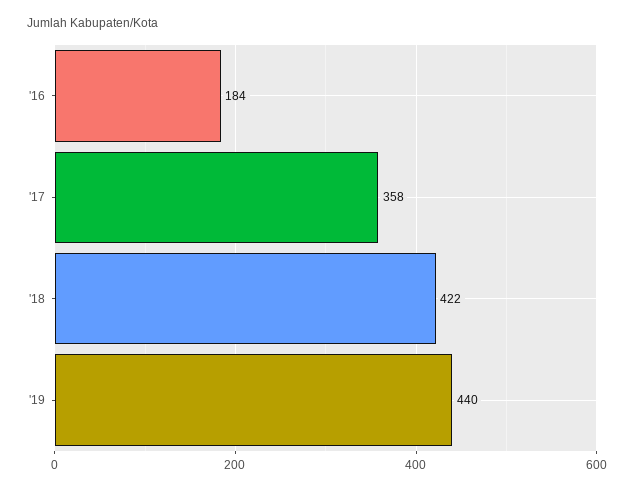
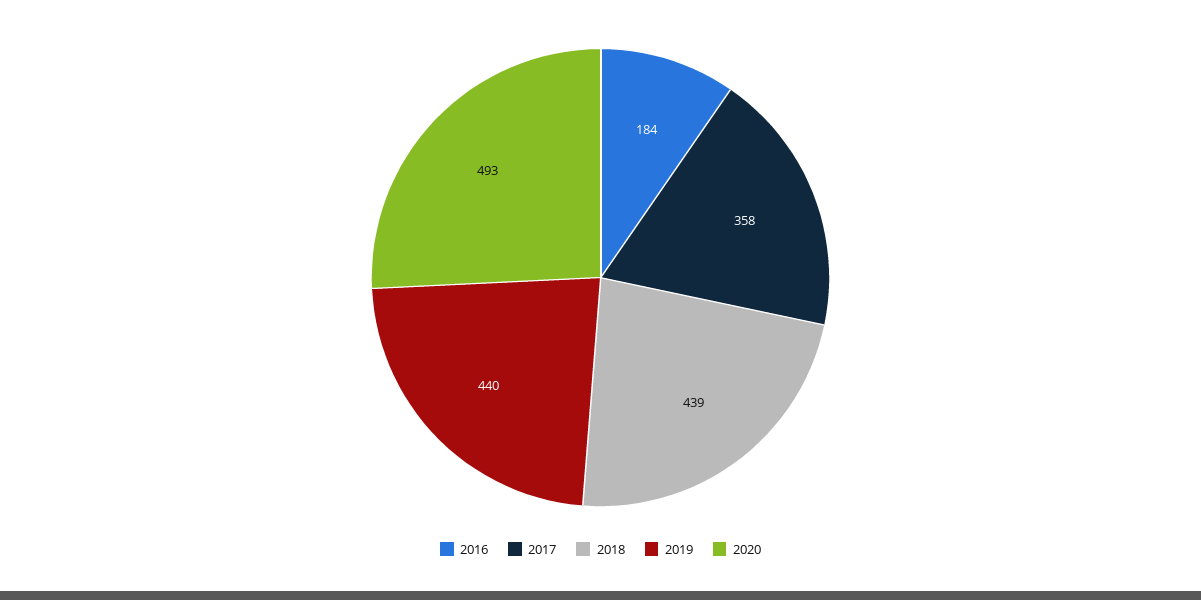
'18: 422 -> 439
2020: none -> 493

